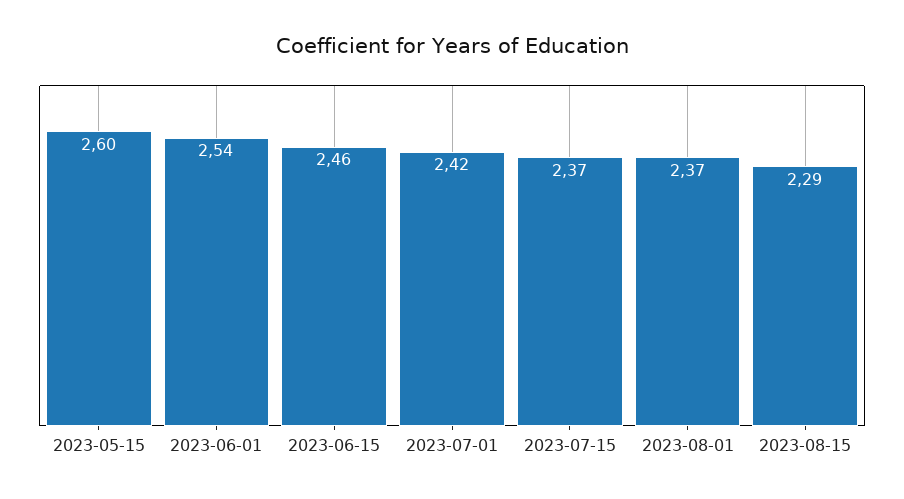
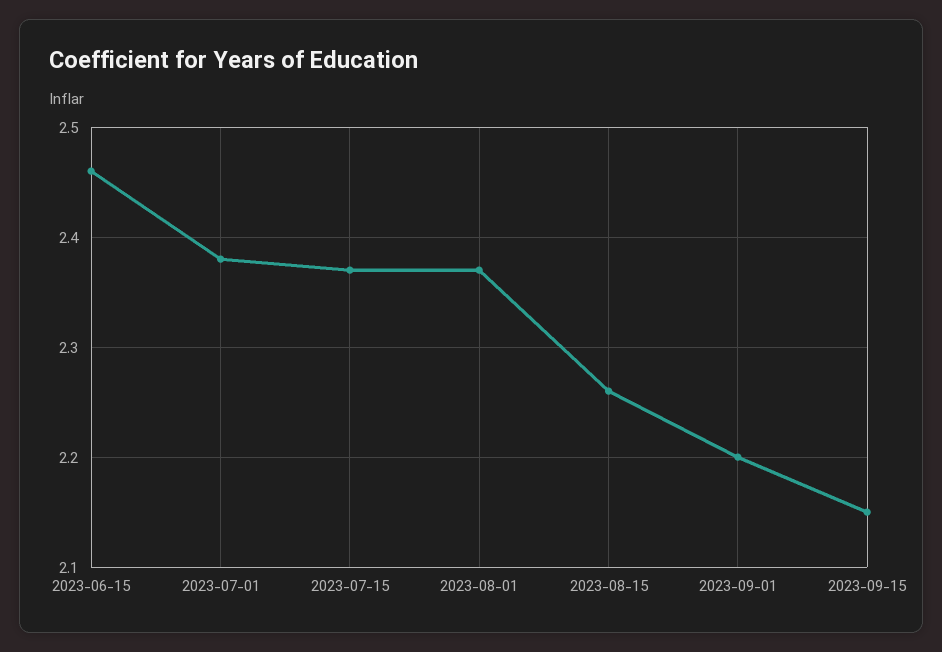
2023-05-15: 2.6 -> none
2023-06-01: 2.54 -> none
2023-07-01: 2.42 -> 2.38
2023-08-15: 2.29 -> 2.26
2023-09-01: none -> 2.2
2023-09-15: none -> 2.15

